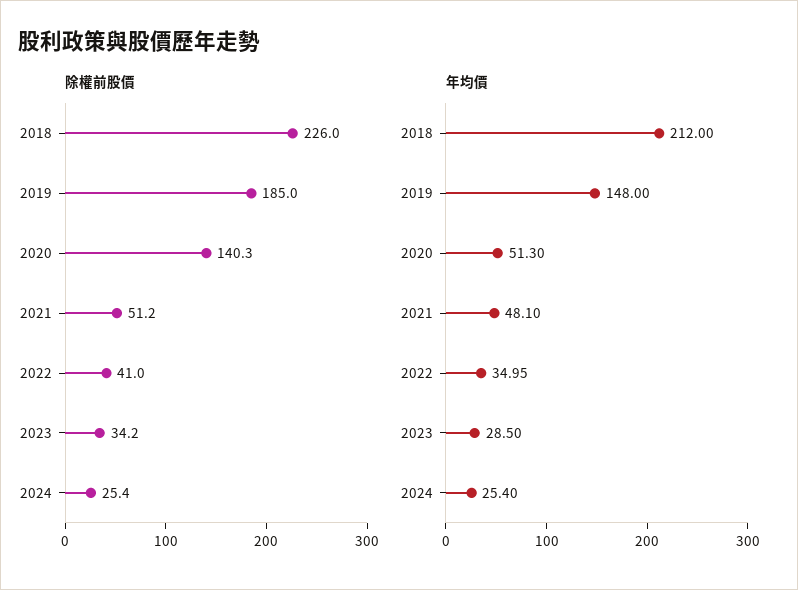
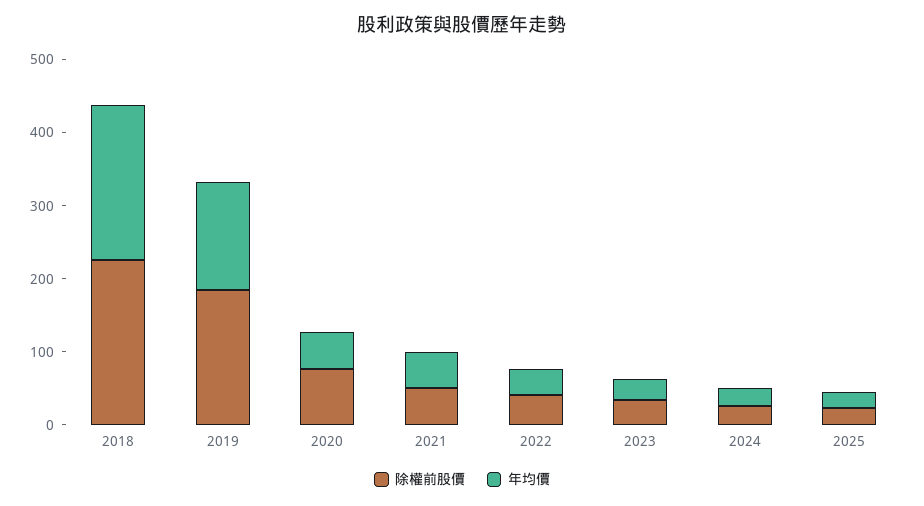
除權前股價, 2020: 140.3 -> 80
除權前股價, 2025: none -> 20
年均價, 2025: none -> 20

